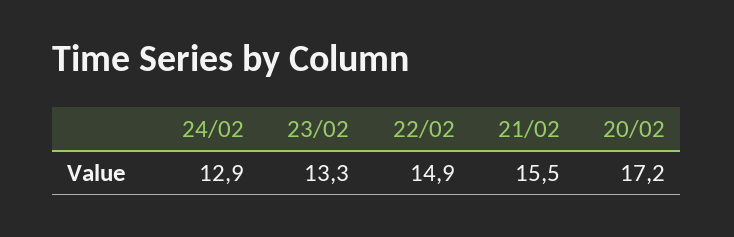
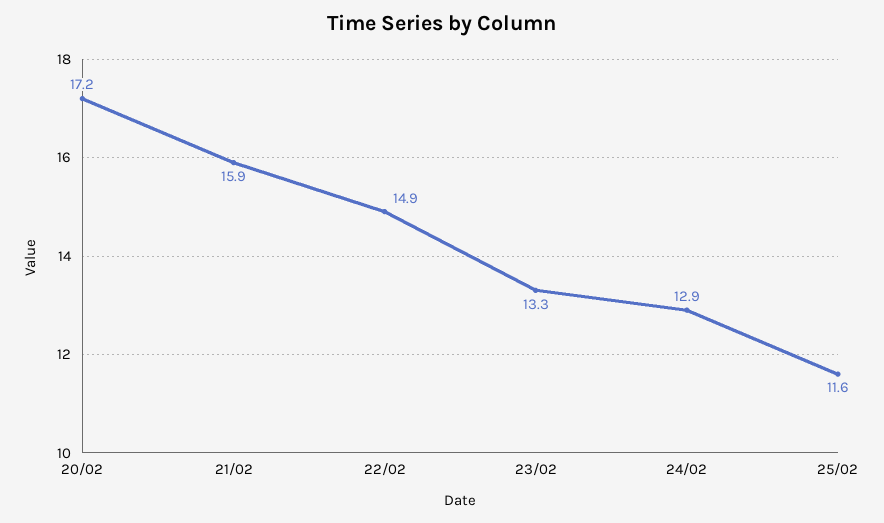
21/02: 15.5 -> 15.9
25/02: none -> 11.6

